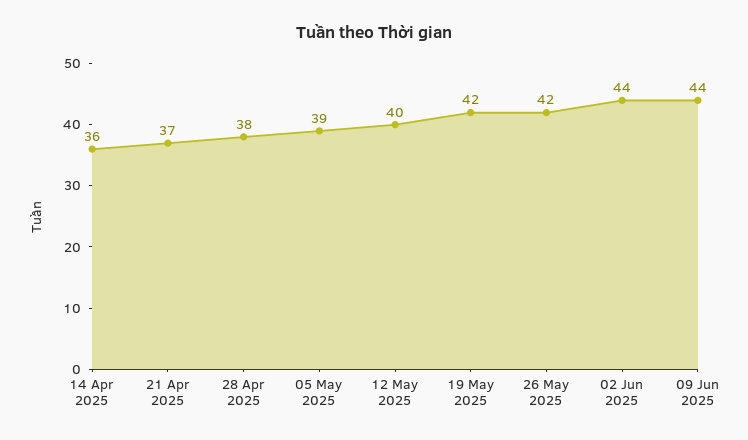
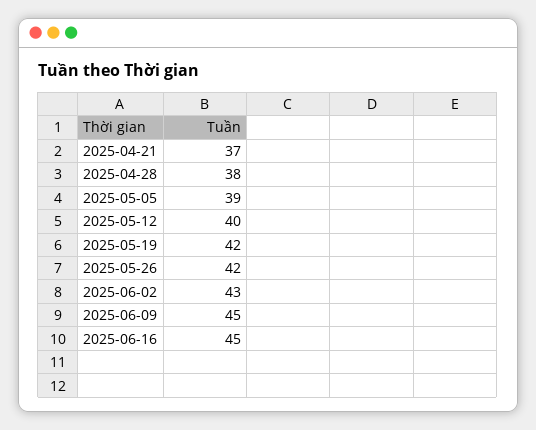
14 Apr 2025: 36 -> none
02 Jun 2025: 44 -> 43
09 Jun 2025: 44 -> 45
2025-06-16: none -> 45

